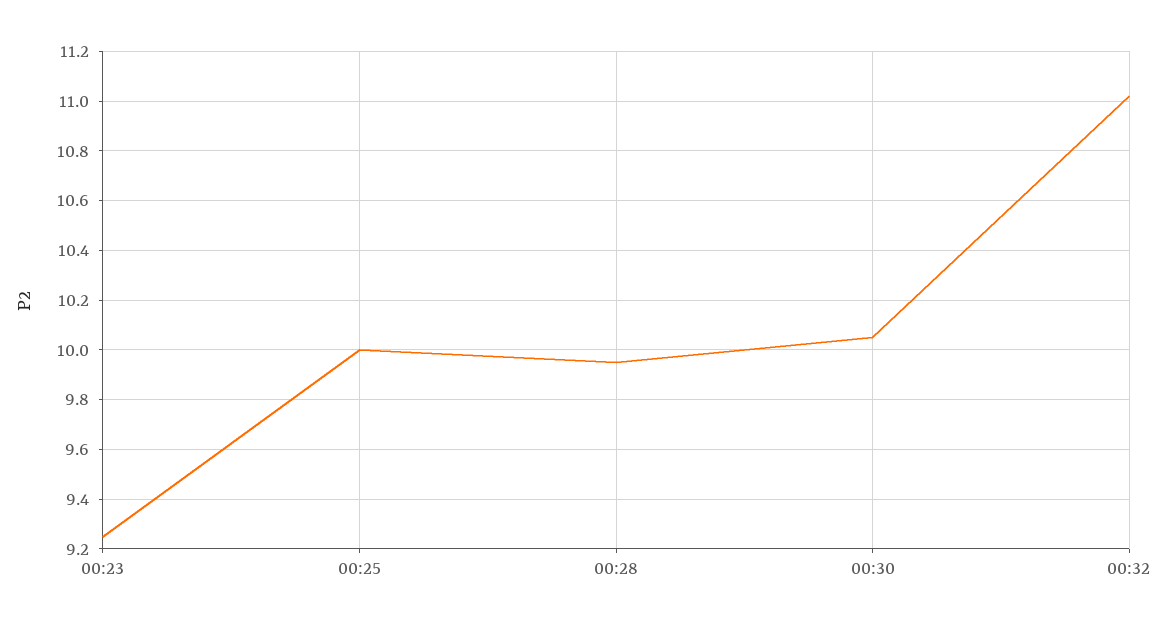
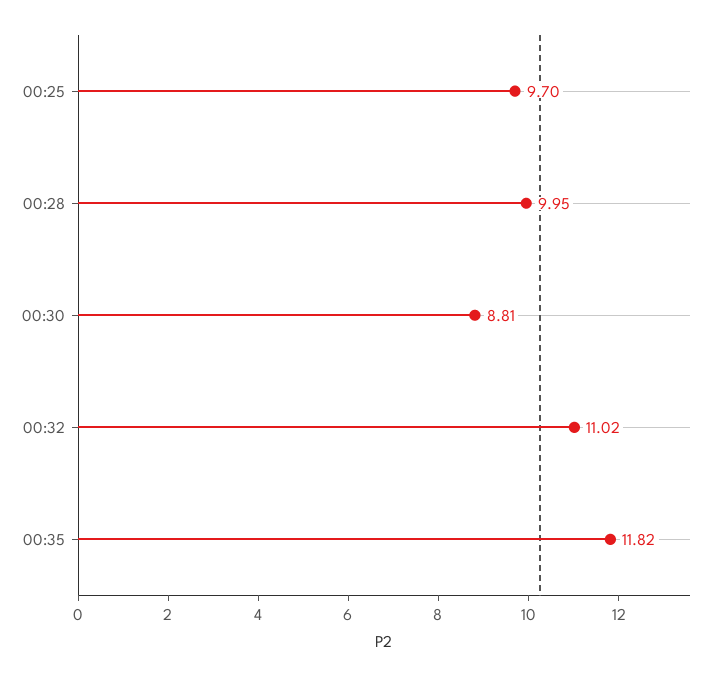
00:23: 9.25 -> none
00:25: 10 -> 9.7
00:30: 10.05 -> 8.81
00:35: none -> 11.82

